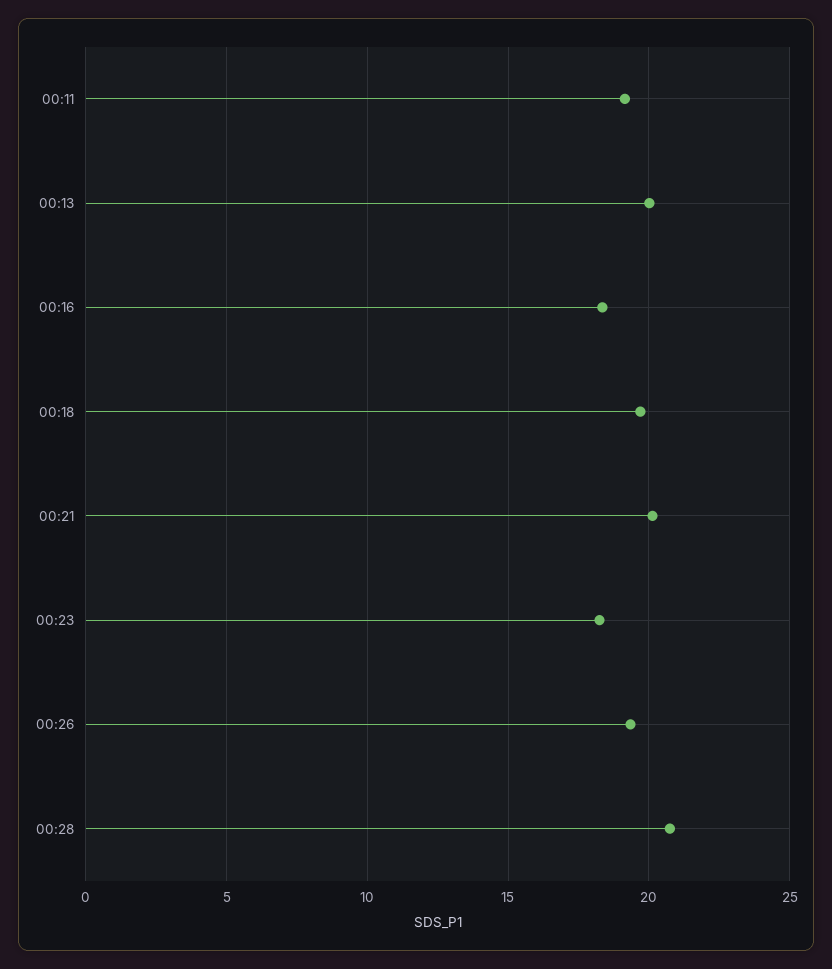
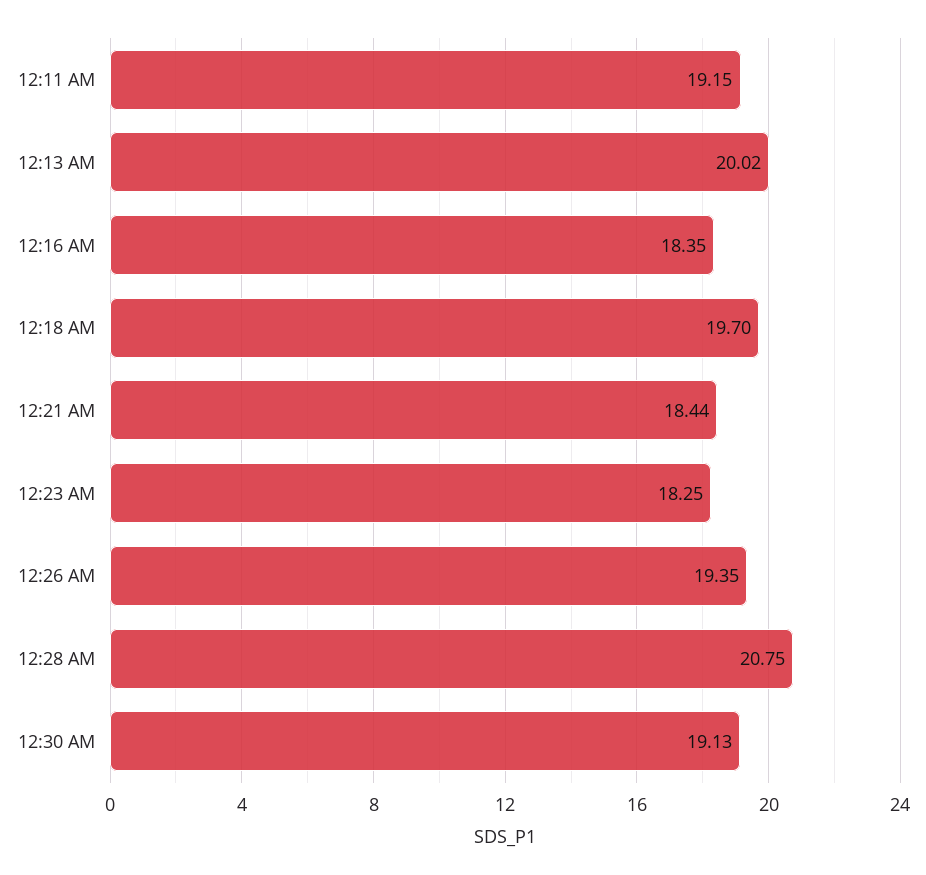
00:21: 20 -> 18.44
12:30 AM: none -> 19.13

